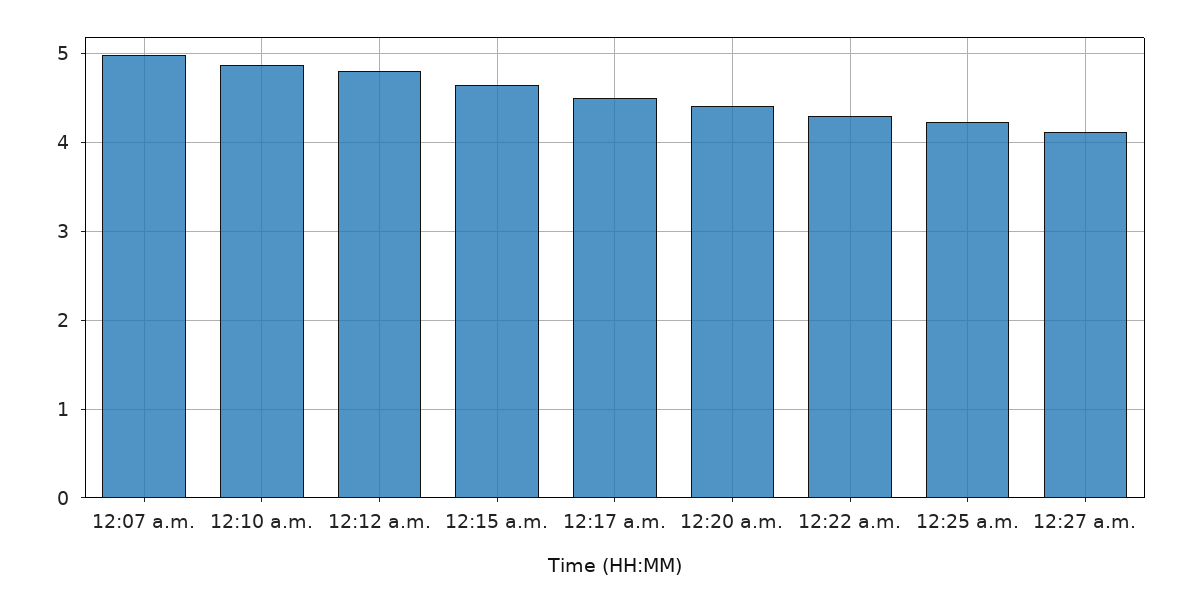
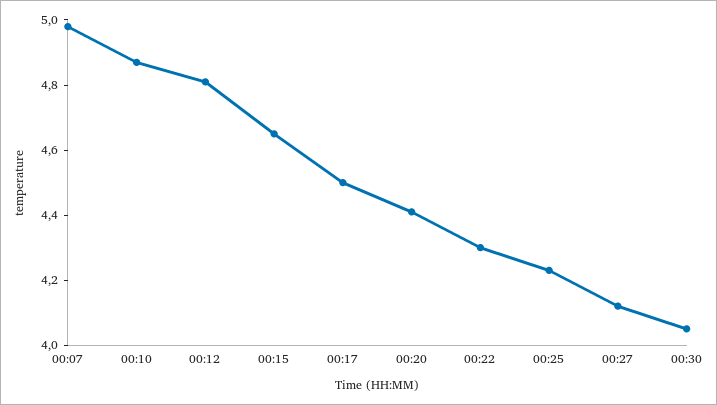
00:30: none -> 4.05

